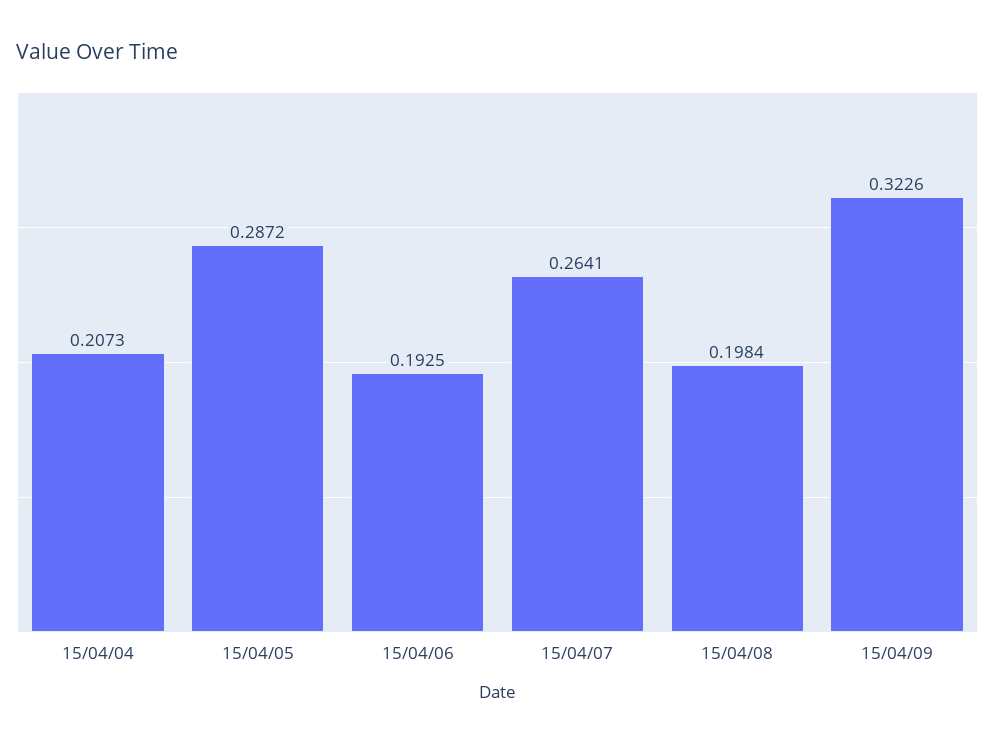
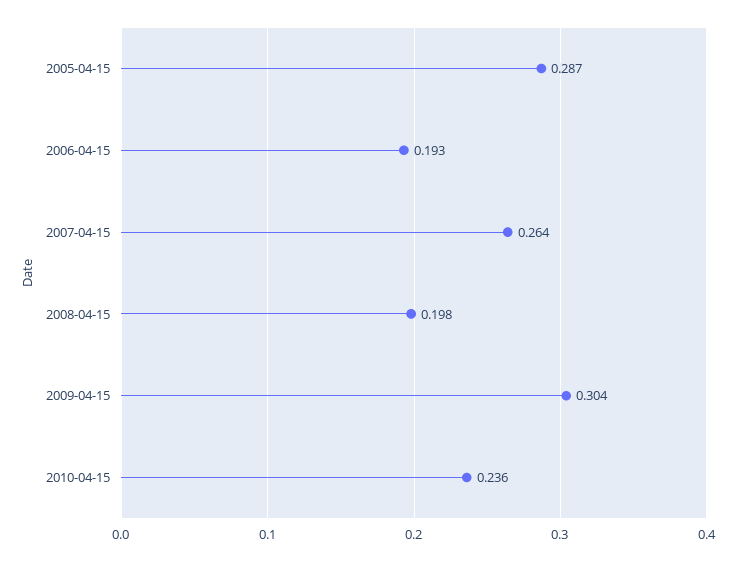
15/04/04: 0.2073 -> none
15/04/09: 0.3226 -> 0.304
2010-04-15: none -> 0.236

